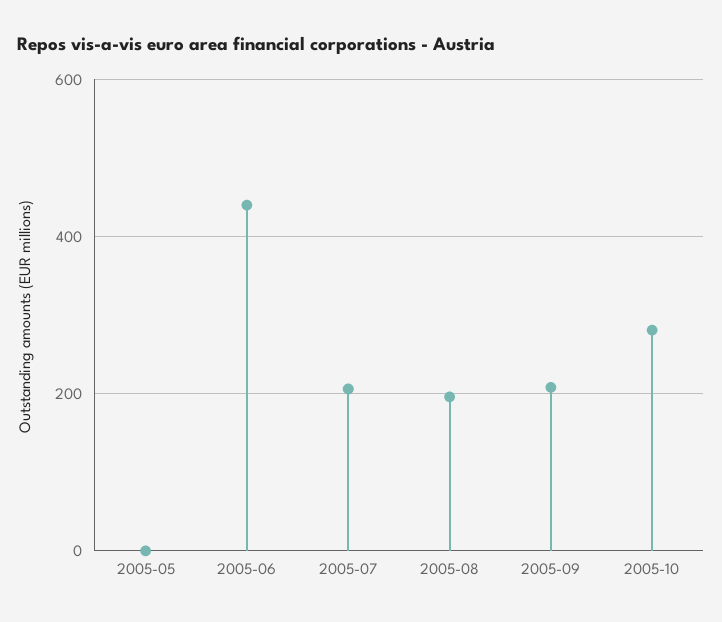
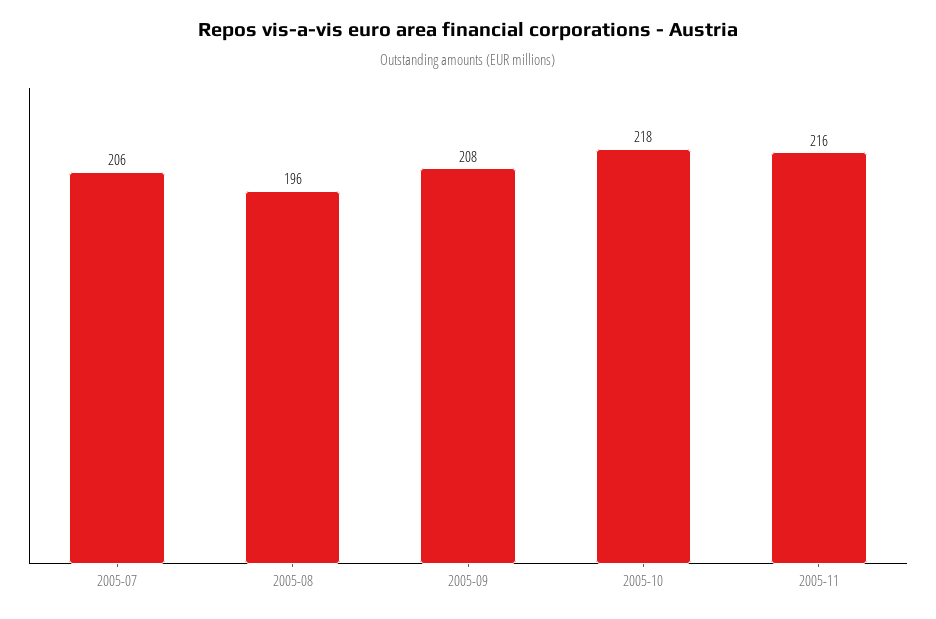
2005-05: 0 -> none
2005-06: 440 -> none
2005-10: 280 -> 218
2005-11: none -> 216

